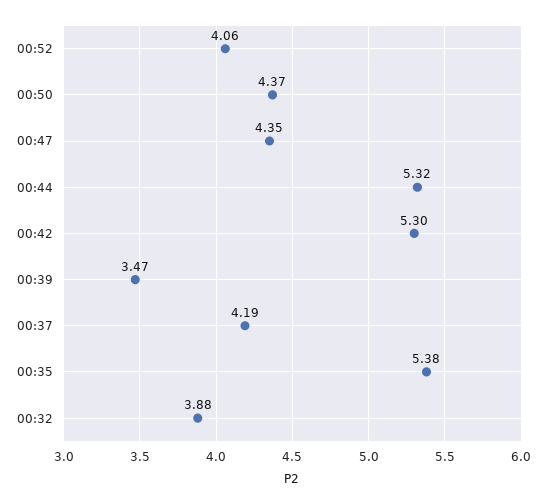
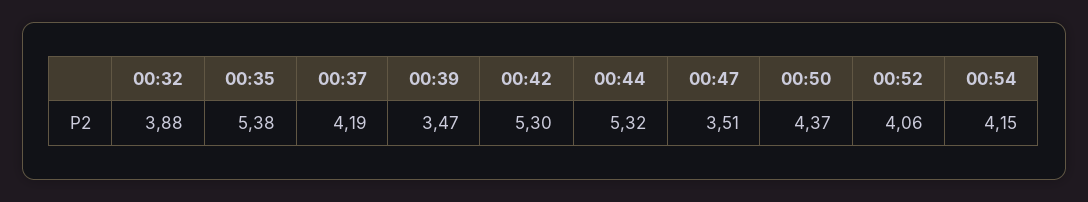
00:47: 4.35 -> 3.51
00:54: none -> 4.15

